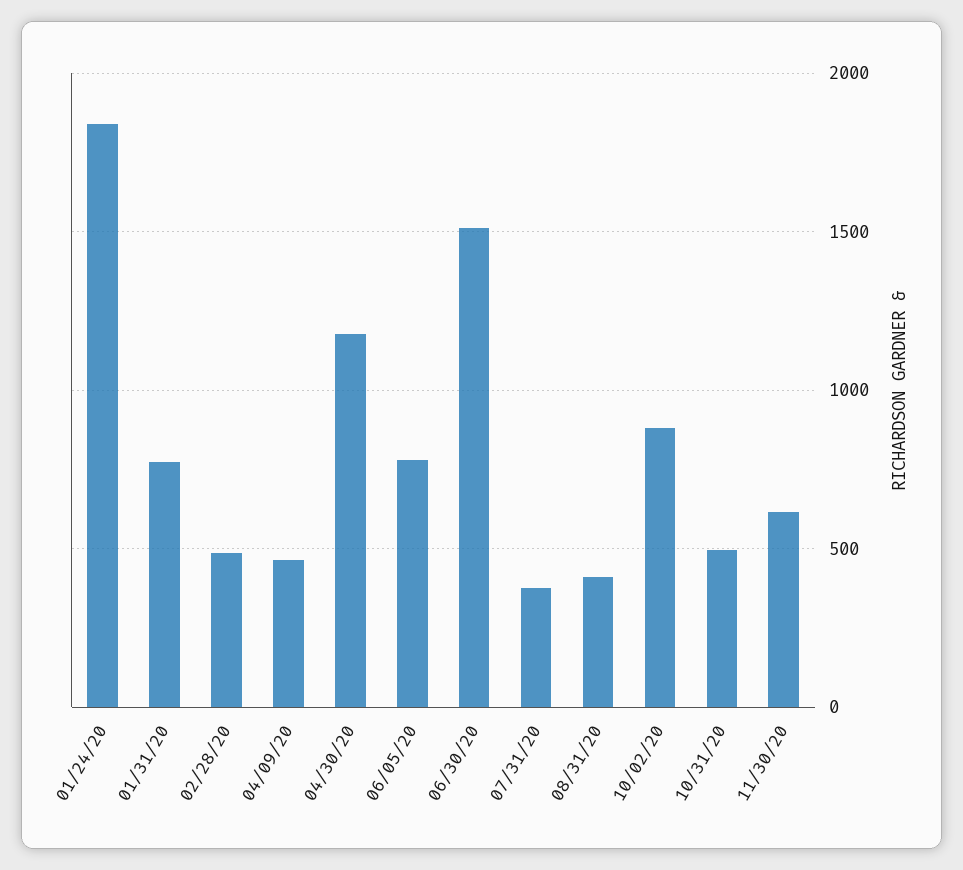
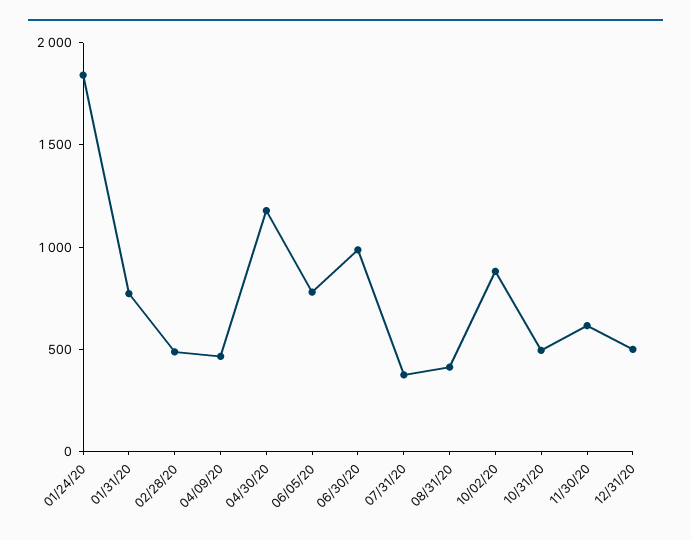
06/30/20: 1500 -> 1000
12/31/20: none -> 500

